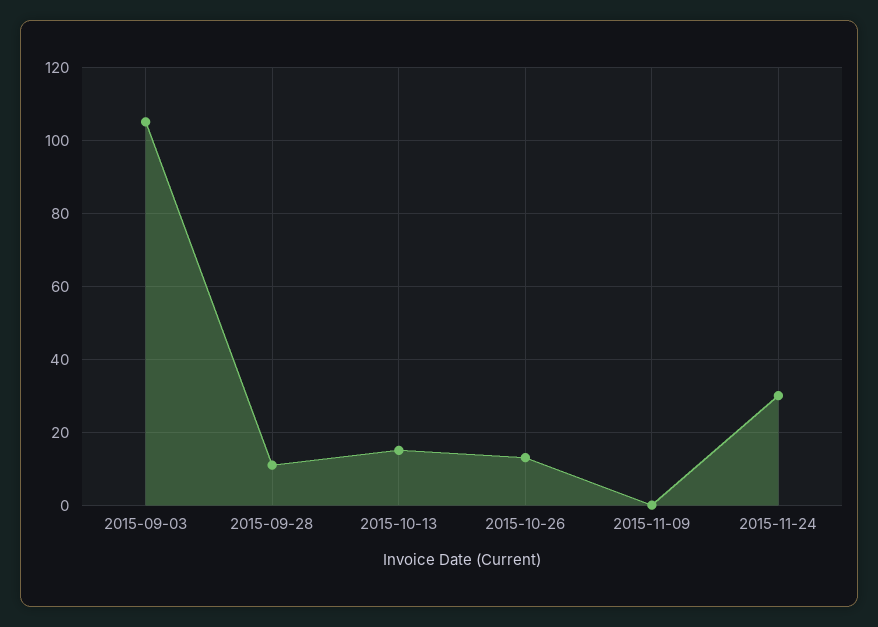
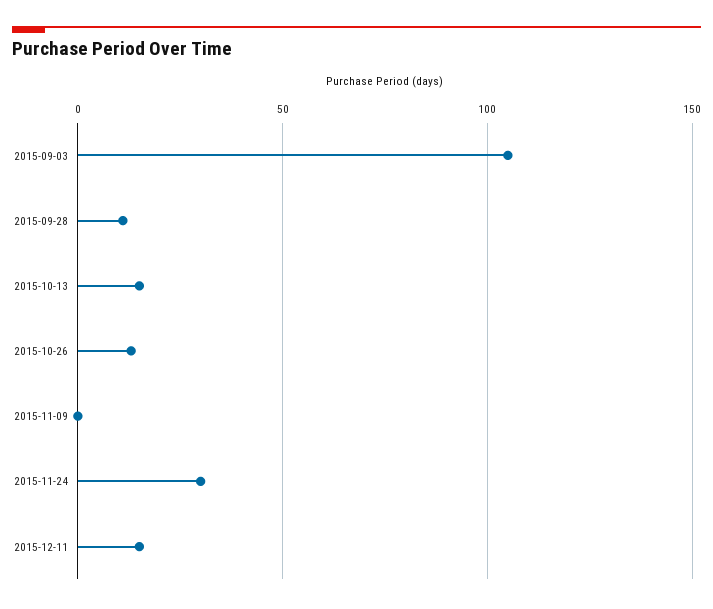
2015-12-11: none -> 15

